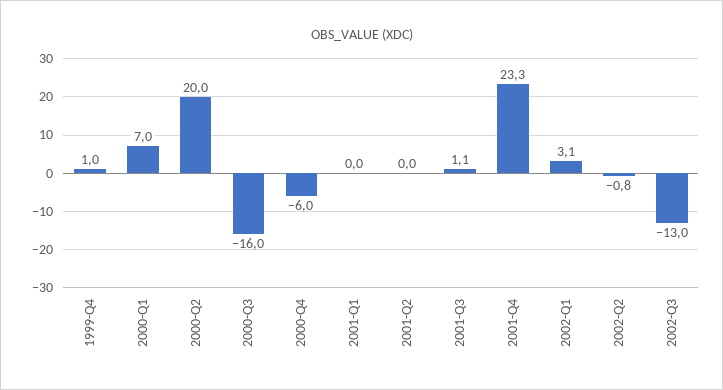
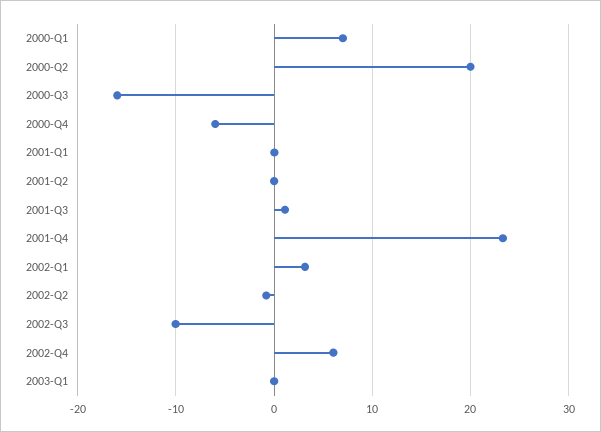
1999-Q4: 1 -> none
2002-Q3: -13 -> -10
2002-Q4: none -> 6
2003-Q1: none -> 0

